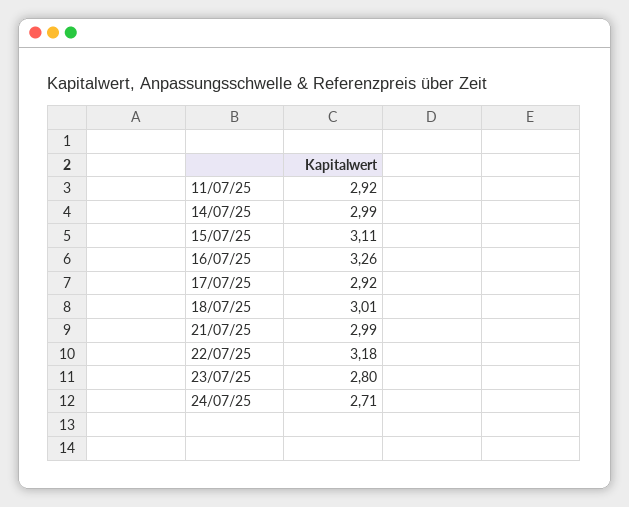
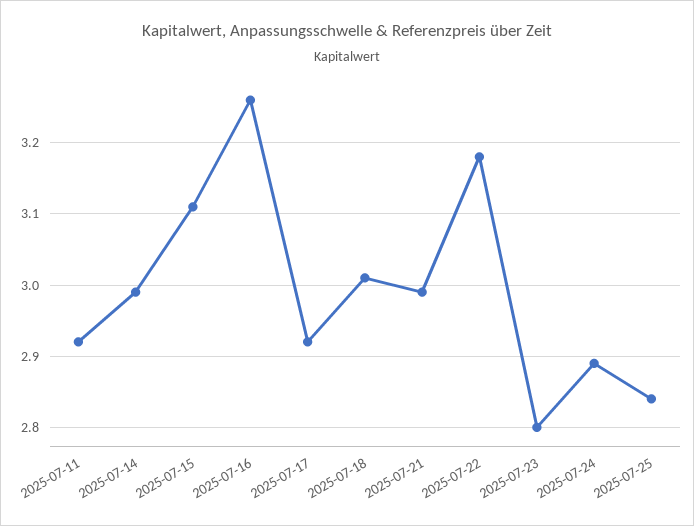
24/07/25: 2.71 -> 2.89
2025-07-25: none -> 2.84

